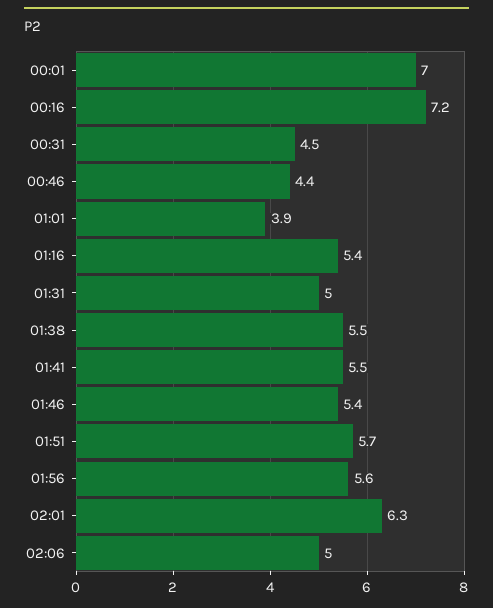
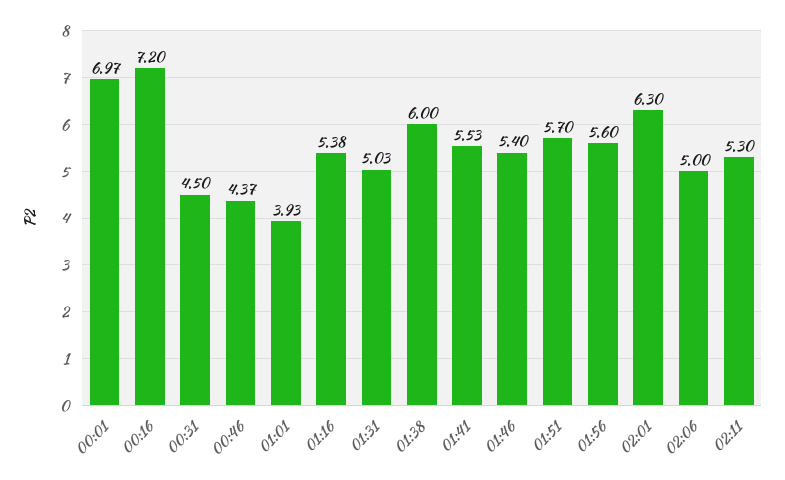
01:38: 5.5 -> 6
02:11: none -> 5.3

